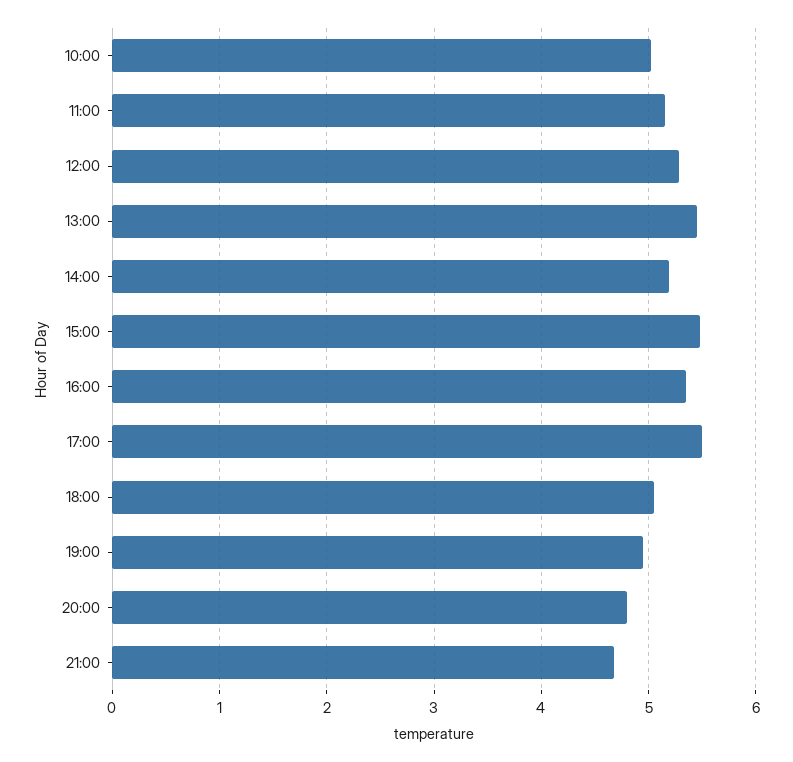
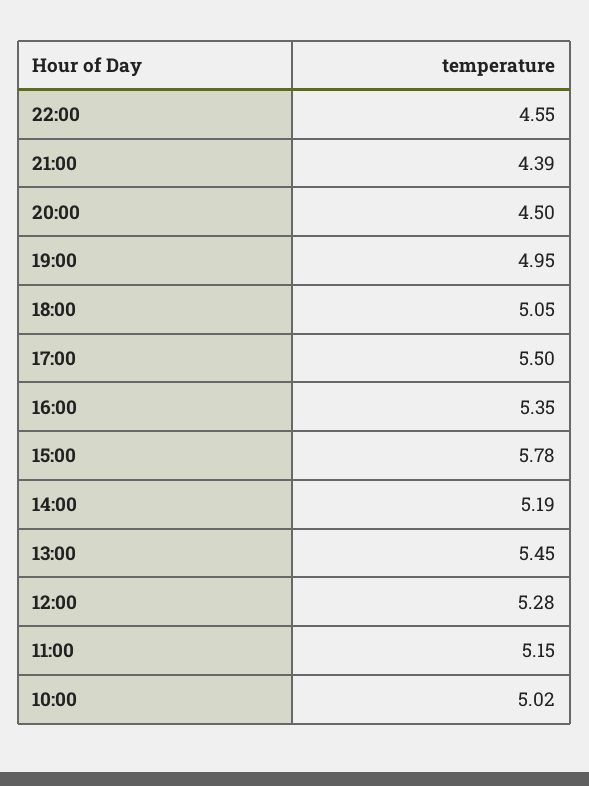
15:00: 5.5 -> 5.78
20:00: 4.8 -> 4.5
21:00: 4.7 -> 4.39
22:00: none -> 4.55

